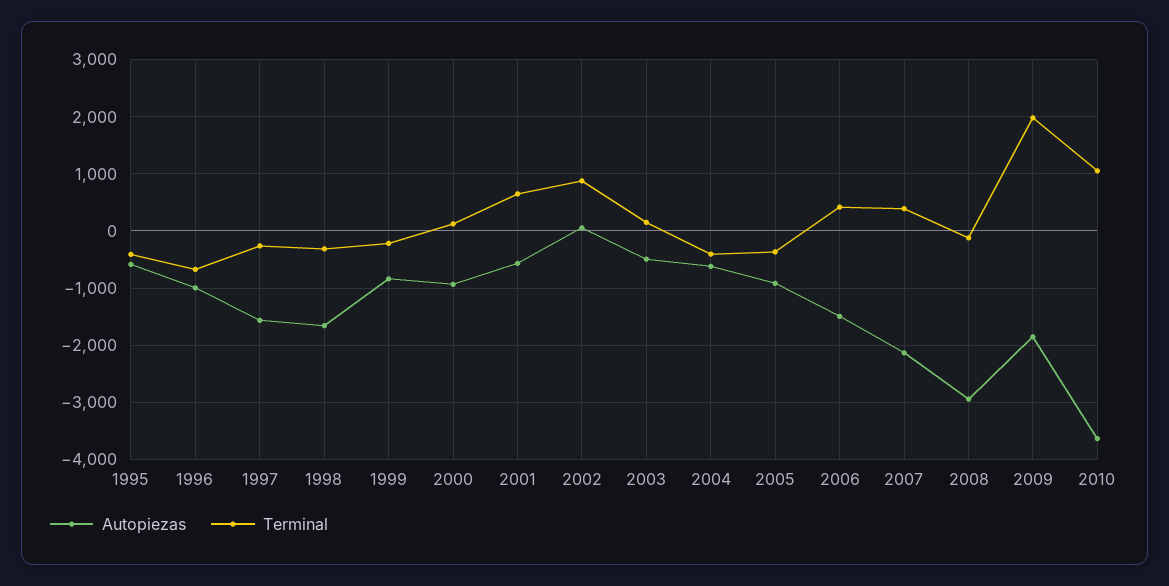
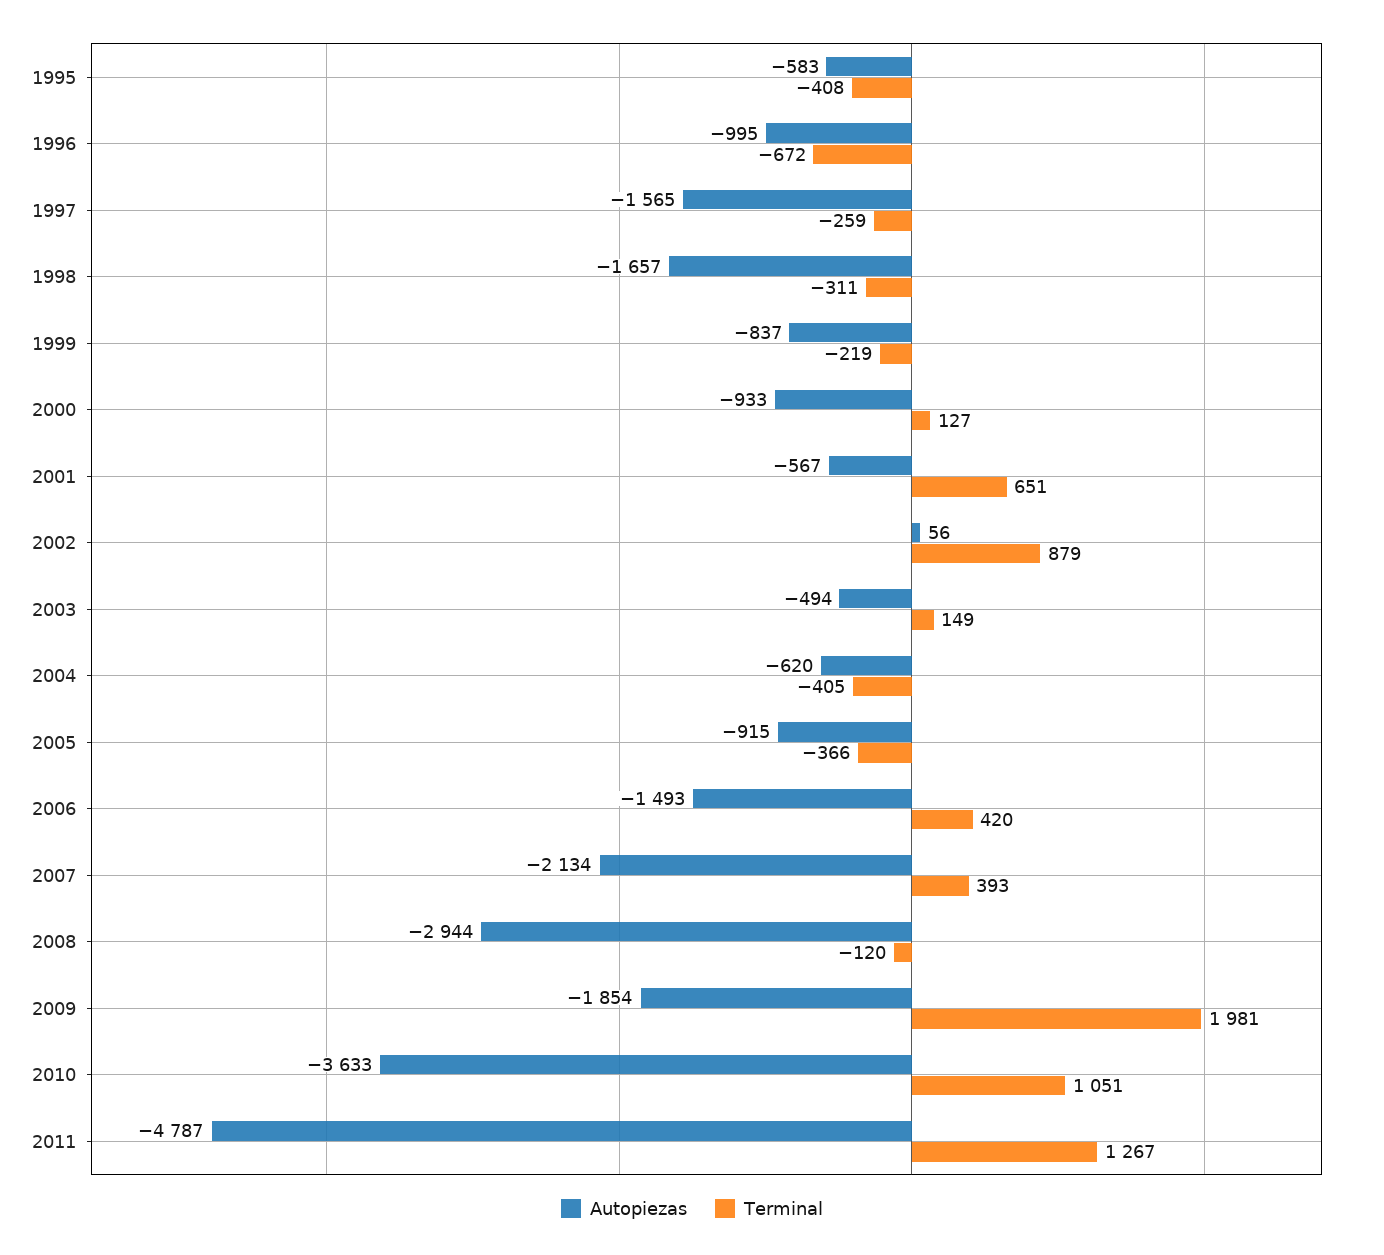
Autopiezas, 2011: none -> -4787
Terminal, 2011: none -> 1267

